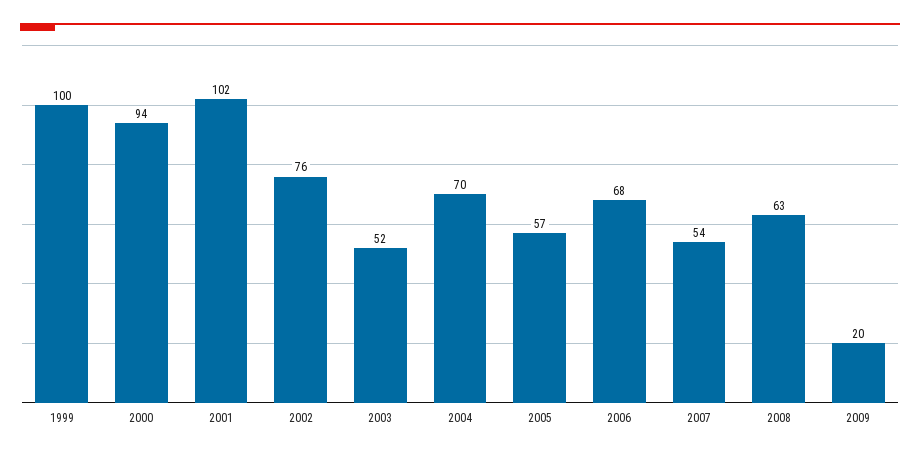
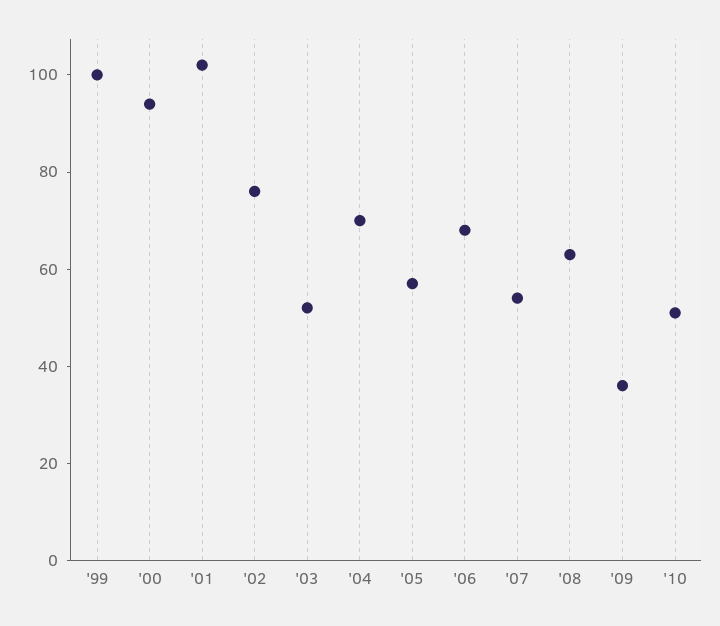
2009: 20 -> 35
'10: none -> 50

